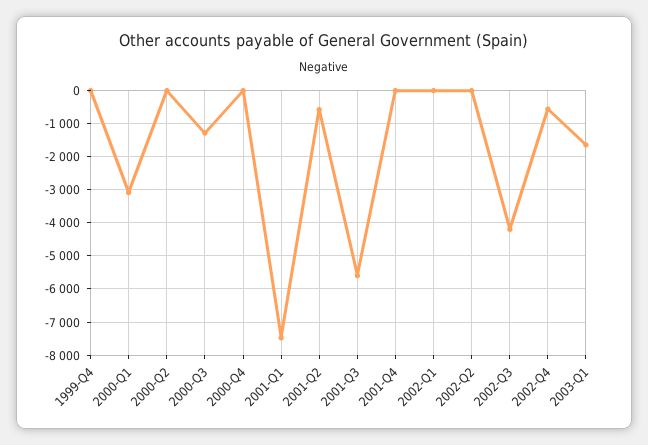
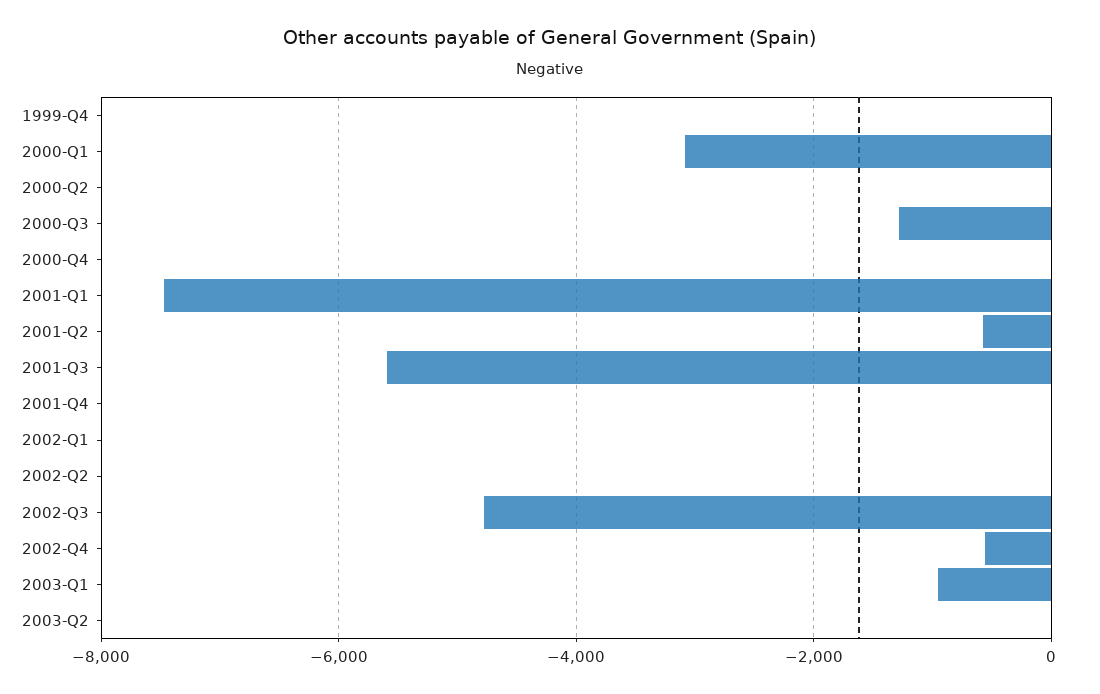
2002-Q3: -4200 -> -4800
2003-Q1: -1600 -> -1000
2003-Q2: none -> 0

